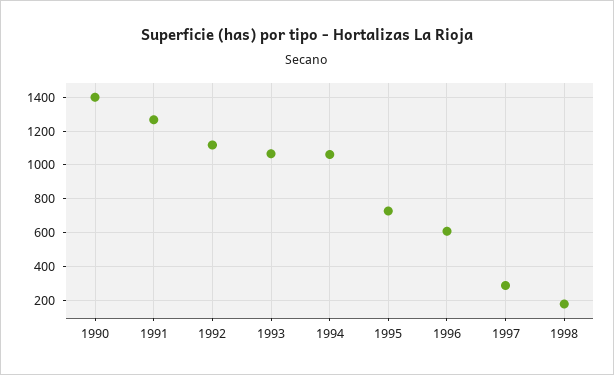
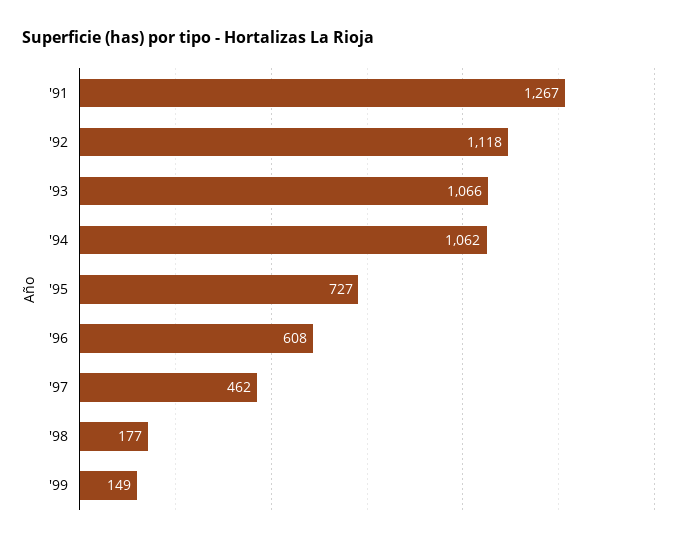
1990: 1400 -> none
1997: 300 -> 462
'99: none -> 149

